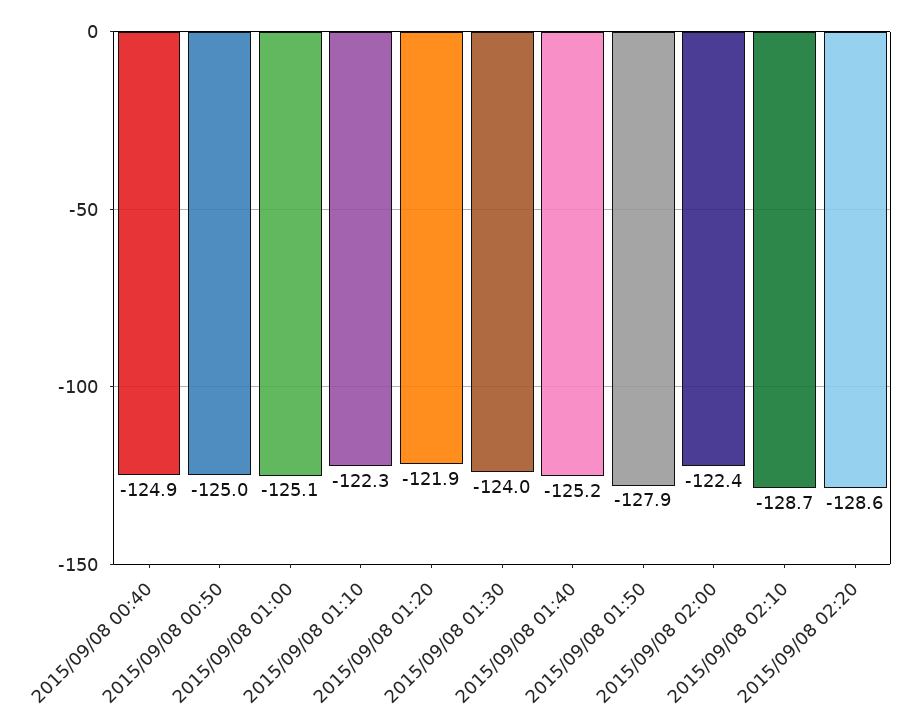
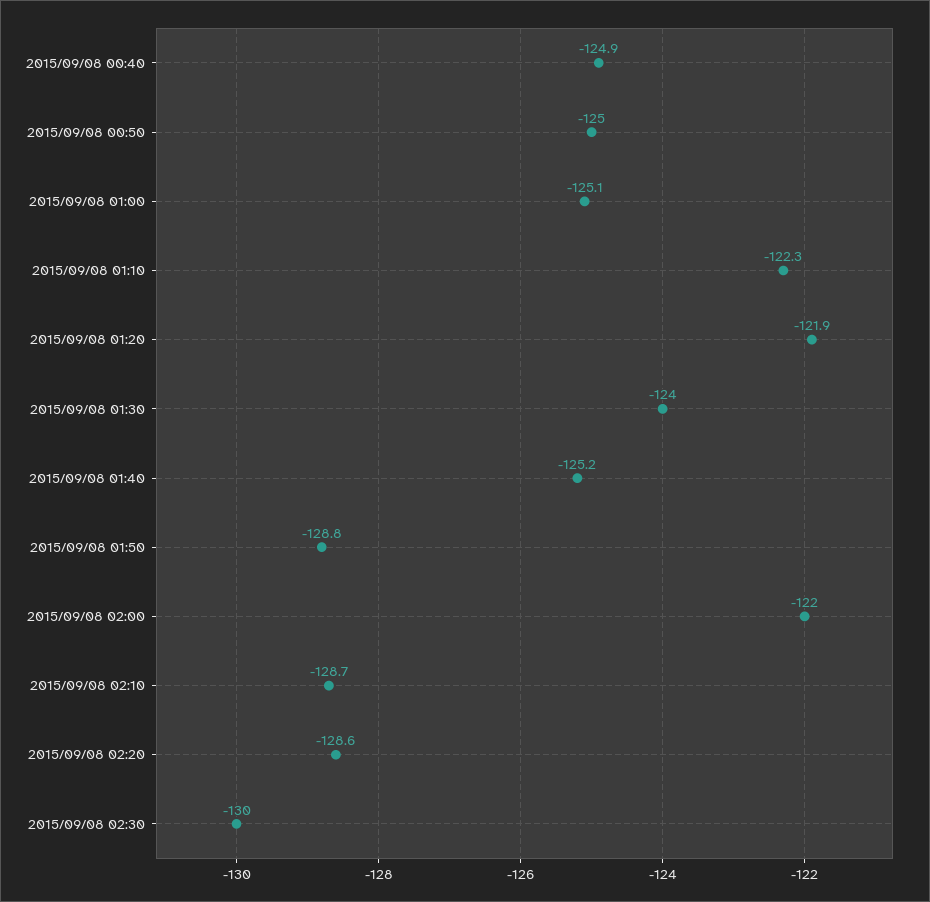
2015/09/08 01:50: -127.9 -> -128.8
2015/09/08 02:00: -122.4 -> -122
2015/09/08 02:30: none -> -130

